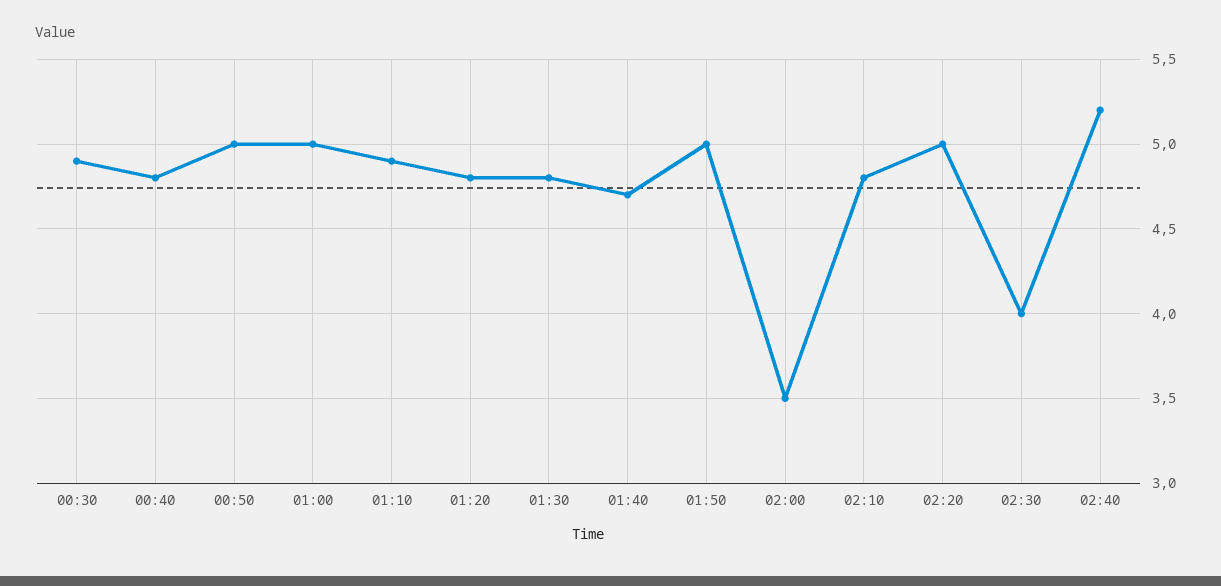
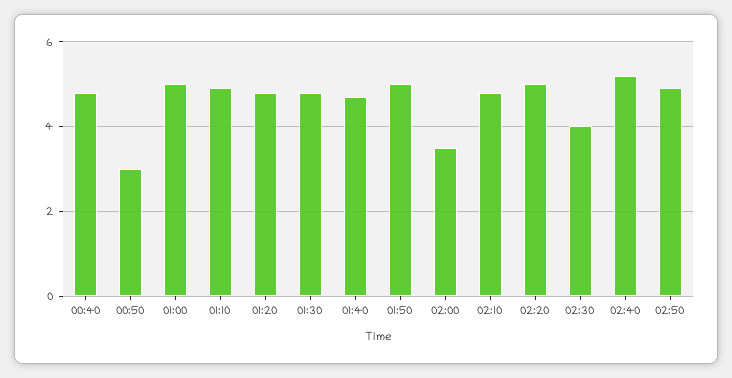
00:30: 4.9 -> none
00:50: 5 -> 3
02:50: none -> 5

